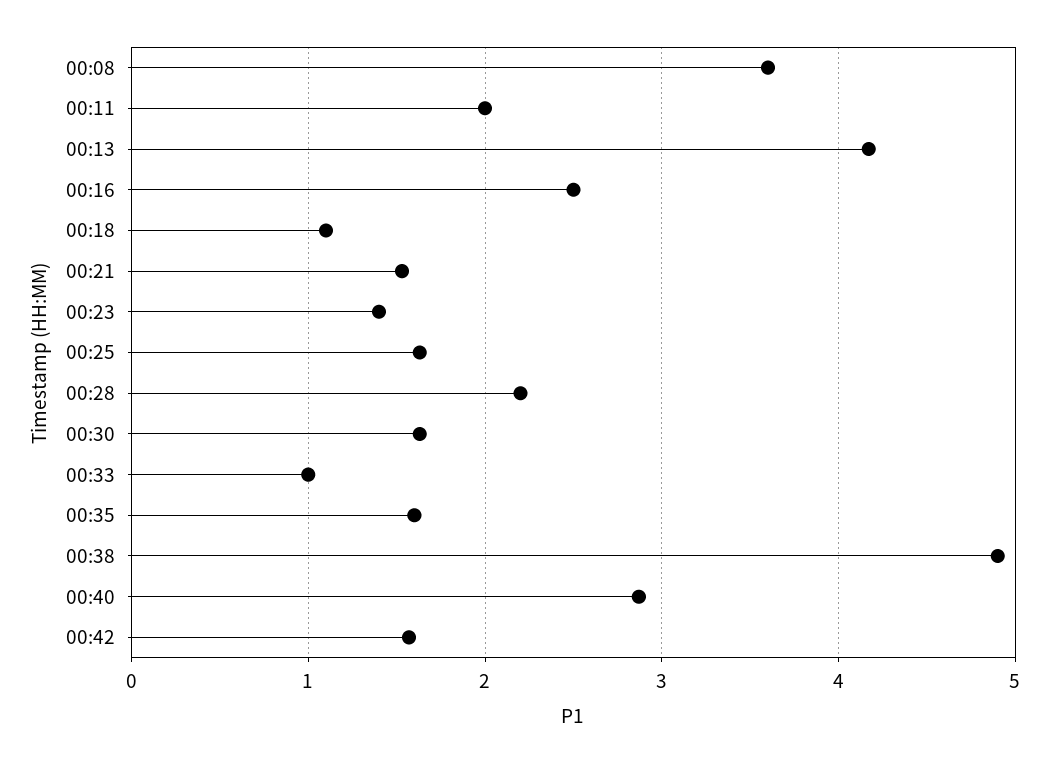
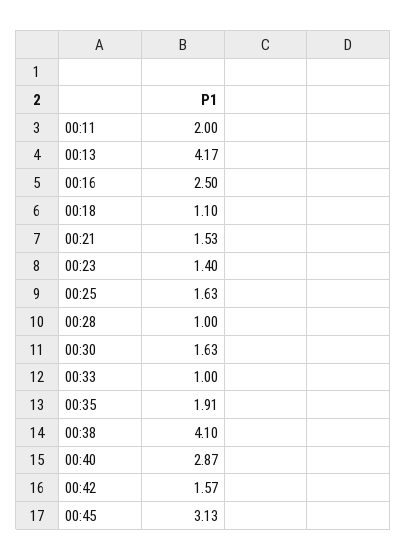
00:08: 3.6 -> none
00:28: 2.2 -> 1
00:35: 1.6 -> 1.91
00:38: 4.9 -> 4.1
00:45: none -> 3.13

